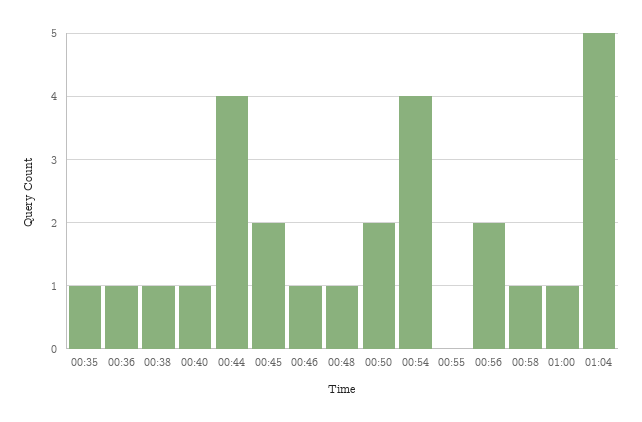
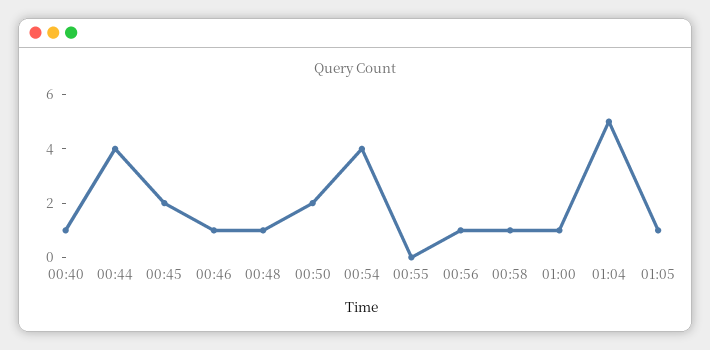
00:35: 1 -> none
00:36: 1 -> none
00:38: 1 -> none
00:56: 2 -> 1
01:05: none -> 1

